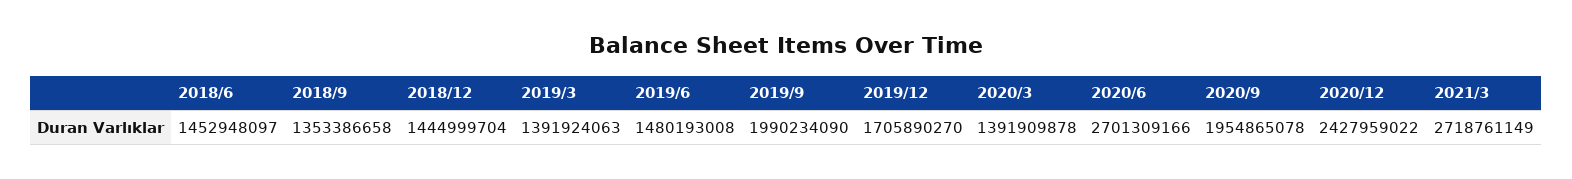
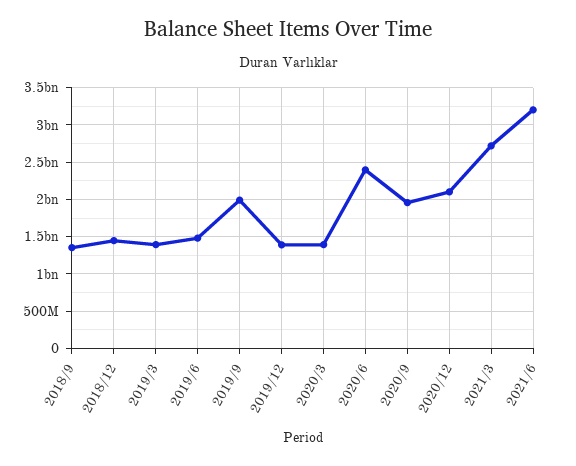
2018/6: 1452948097 -> none
2019/12: 1705890270 -> 1400000000
2020/6: 2701309166 -> 2400000000
2020/12: 2427959022 -> 2100000000
2021/6: none -> 3200000000

